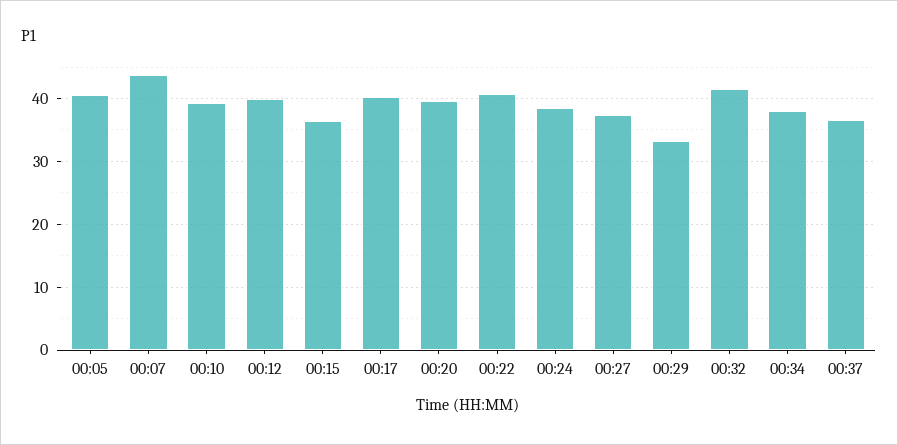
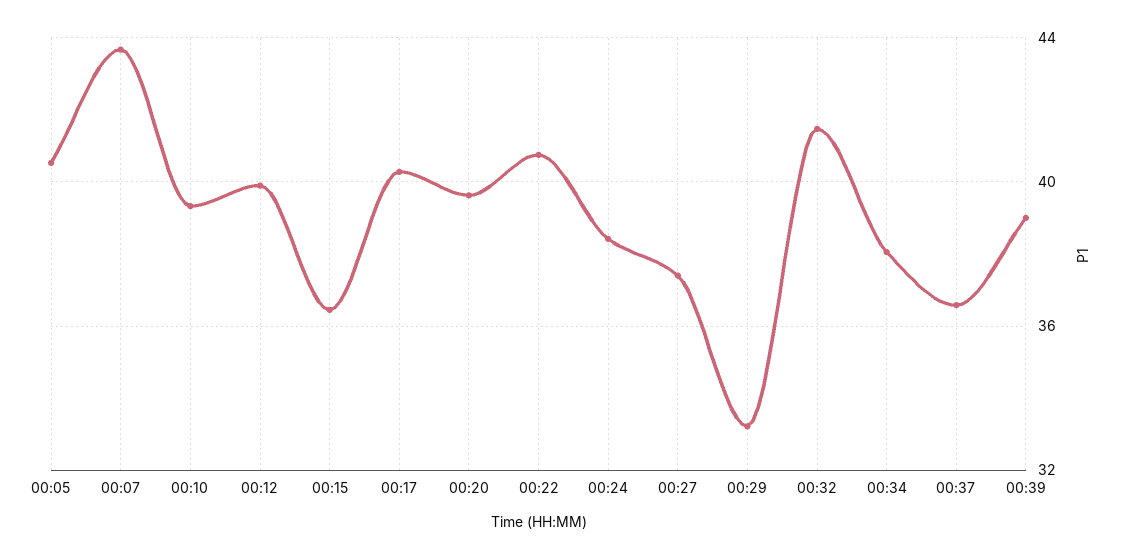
00:39: none -> 39

